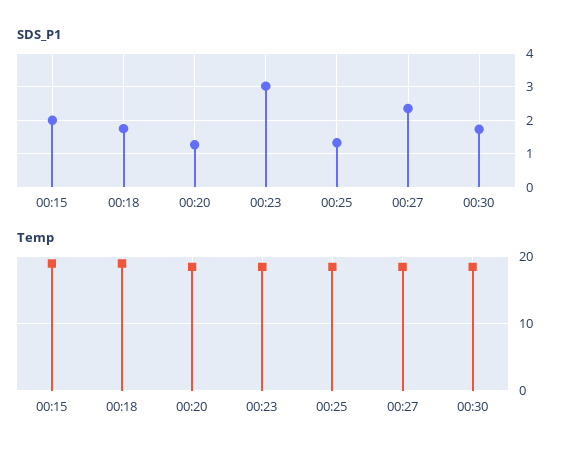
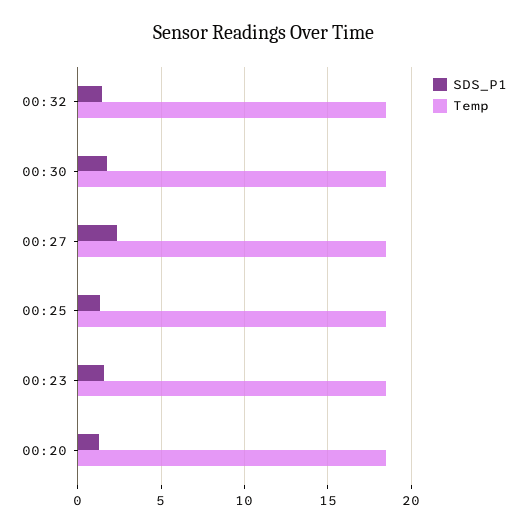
SDS_P1, 00:15: 2 -> none
SDS_P1, 00:18: 1.8 -> none
SDS_P1, 00:23: 3 -> 1.5
Temp, 00:15: 19 -> none
Temp, 00:18: 19 -> none
SDS_P1, 00:32: none -> 1.5
Temp, 00:32: none -> 18.5

